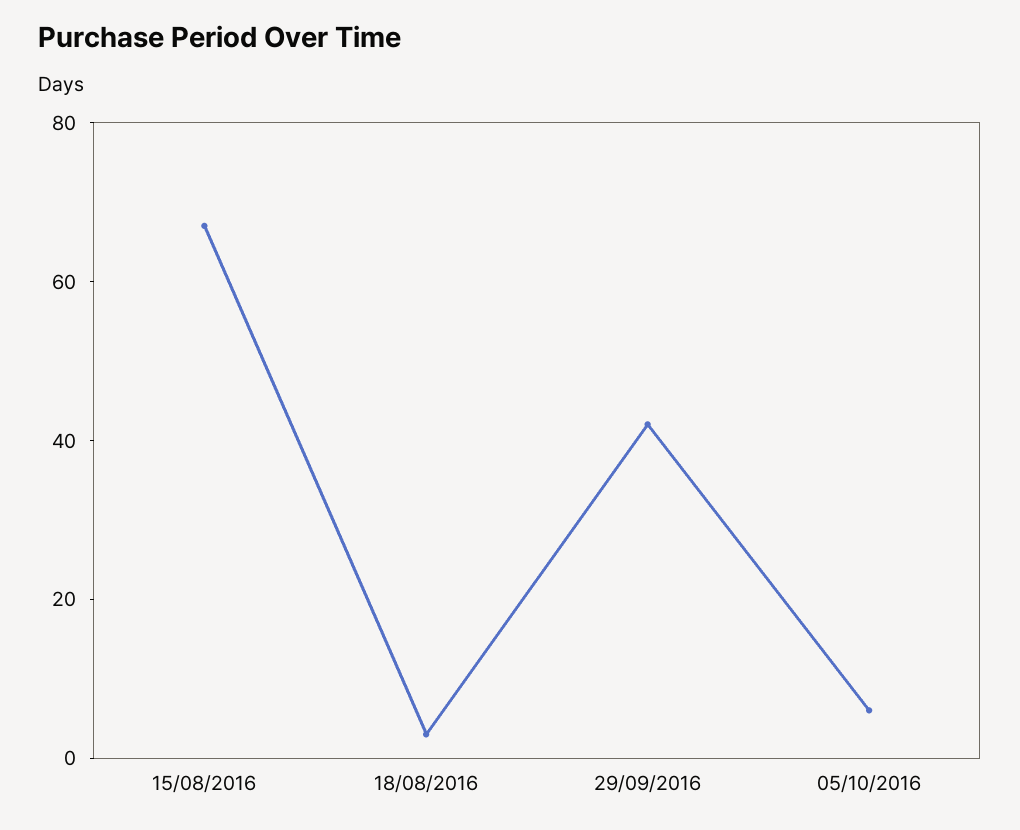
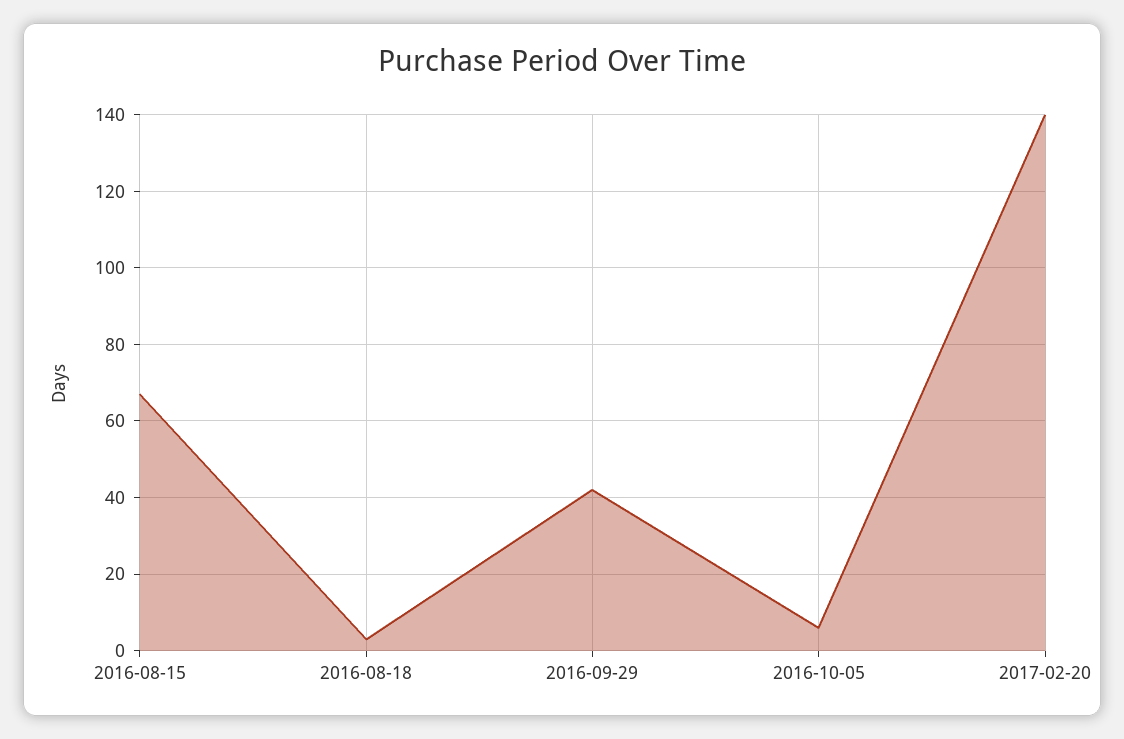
2017-02-20: none -> 140

